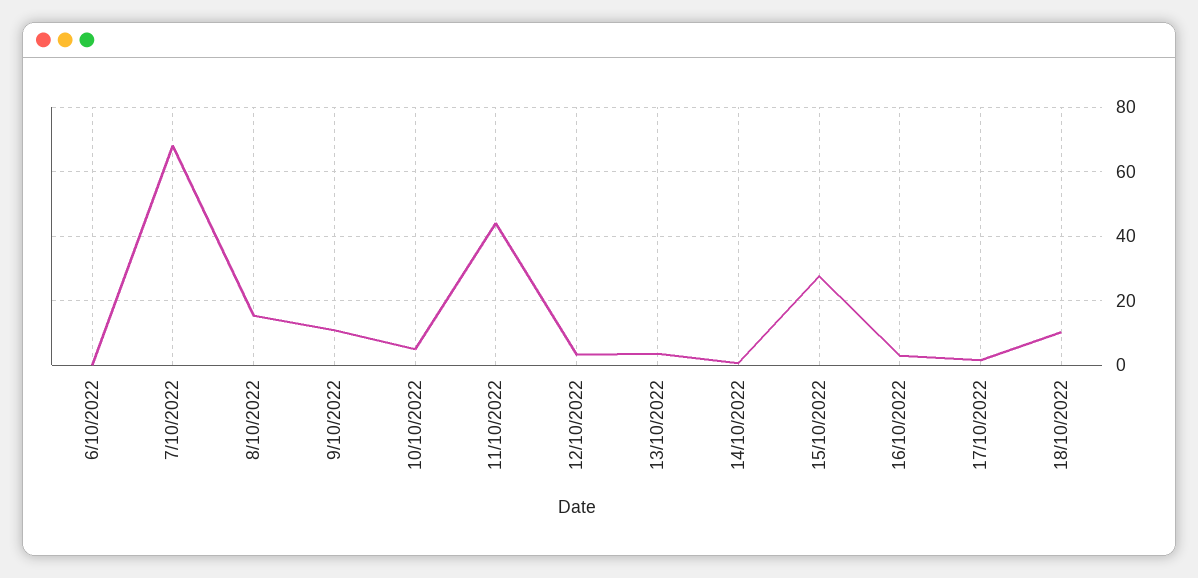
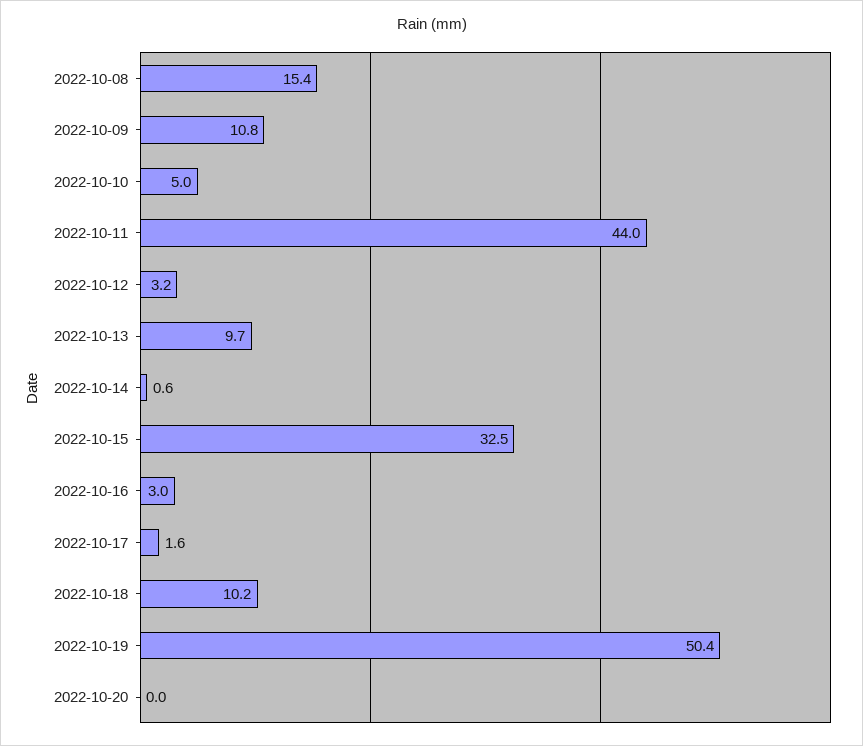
6/10/2022: 0 -> none
7/10/2022: 68 -> none
13/10/2022: 4 -> 9.7
15/10/2022: 28 -> 32.5
2022-10-19: none -> 50.4
2022-10-20: none -> 0

